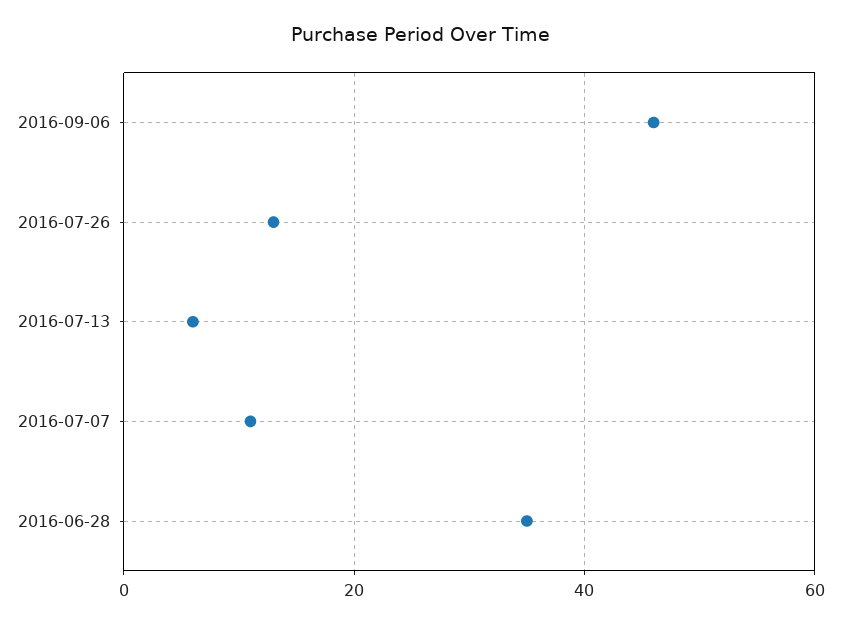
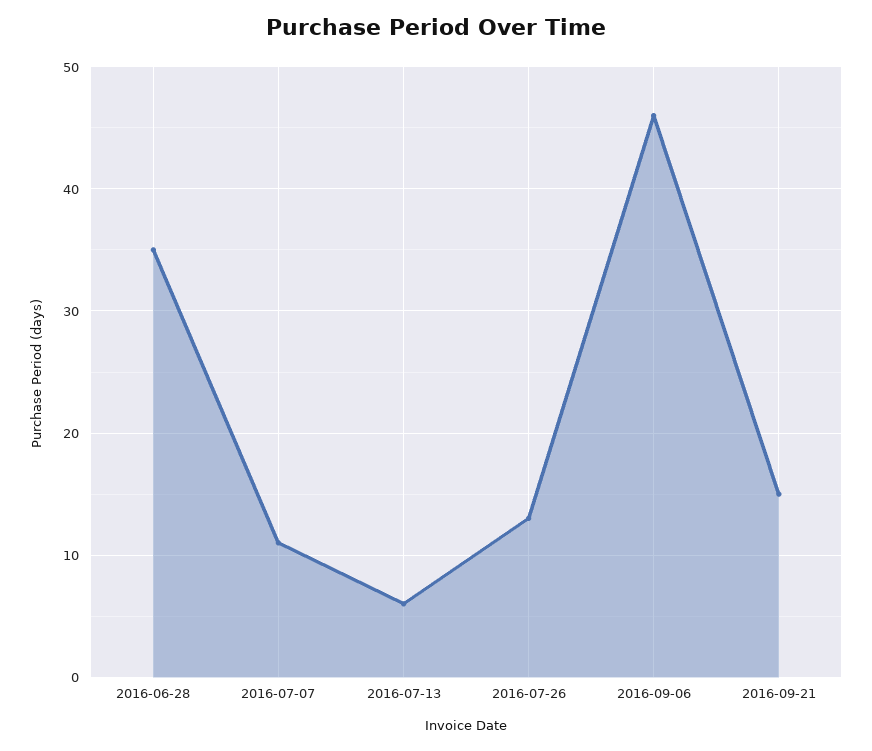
2016-09-21: none -> 15

